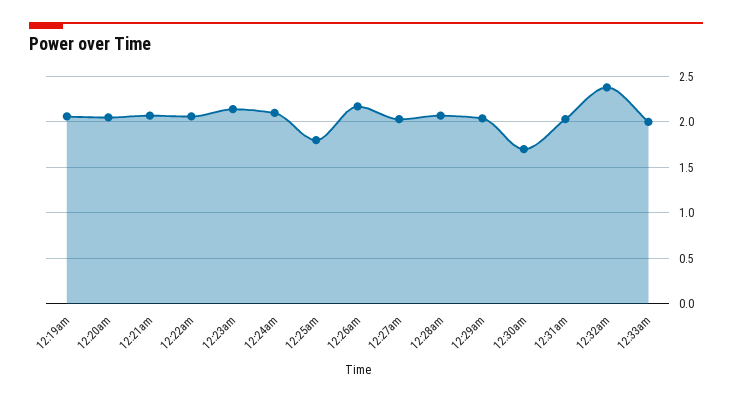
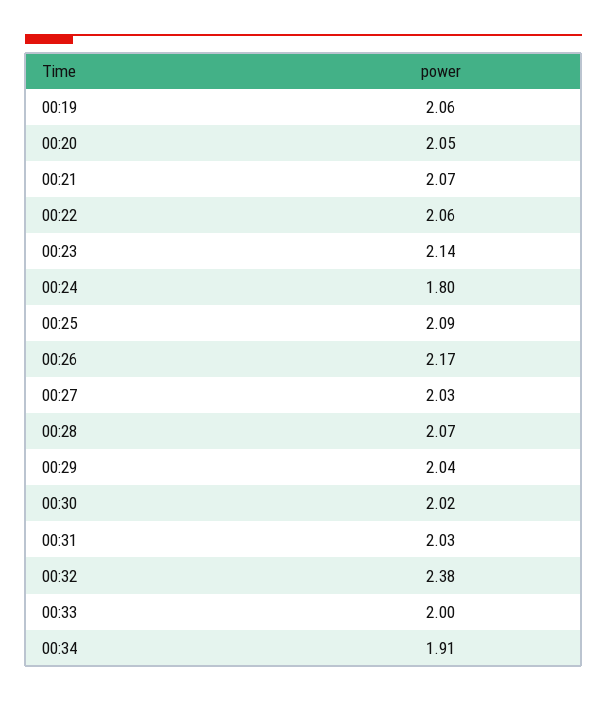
12:24am: 2.1 -> 1.8
12:25am: 1.8 -> 2.09
12:30am: 1.7 -> 2.02
00:34: none -> 1.91

